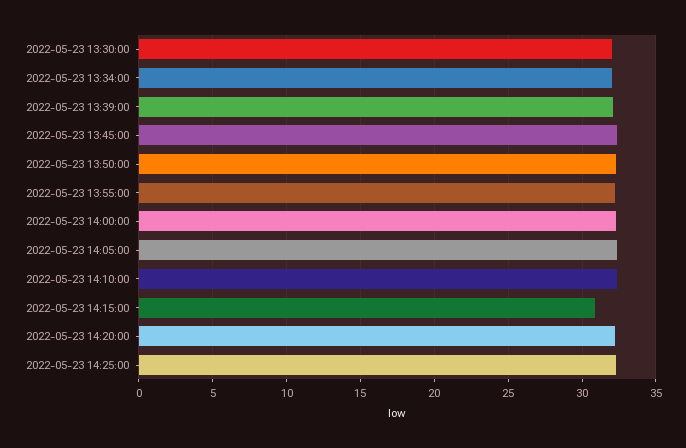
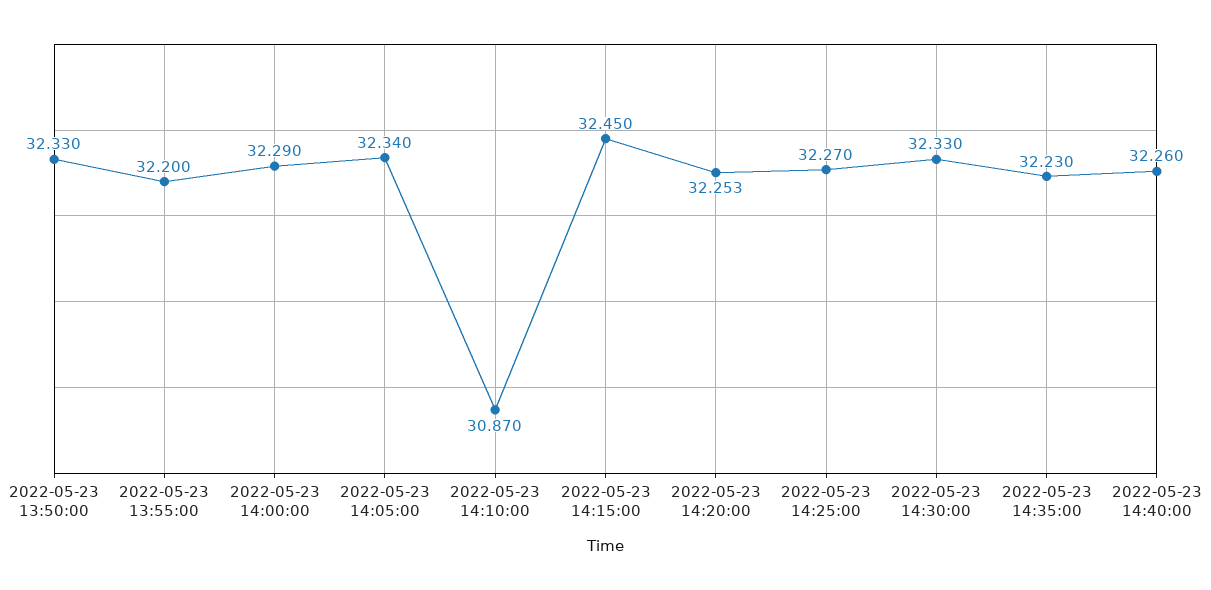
2022-05-23 13:30:00: 32 -> none
2022-05-23 13:34:00: 32 -> none
2022-05-23 13:39:00: 32 -> none
2022-05-23 13:45:00: 32.5 -> none
2022-05-23 14:10:00: 32.5 -> 30.87
2022-05-23 14:15:00: 31 -> 32.45
2022-05-23 14:30:00: none -> 32.33
2022-05-23 14:35:00: none -> 32.23
2022-05-23 14:40:00: none -> 32.26

